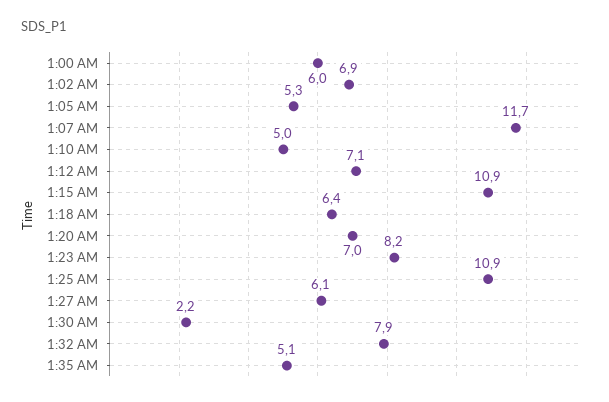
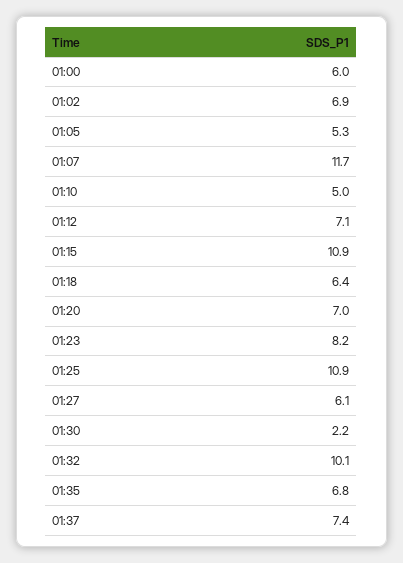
1:32 AM: 7.9 -> 10.1
1:35 AM: 5.1 -> 6.8
01:37: none -> 7.4

